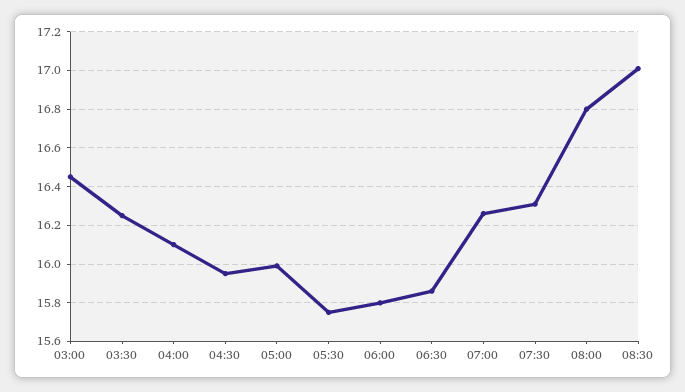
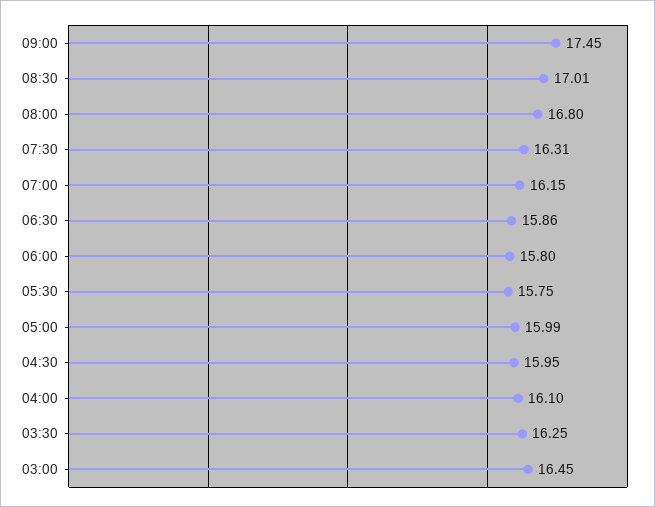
07:00: 16.25 -> 16.15
09:00: none -> 17.45

